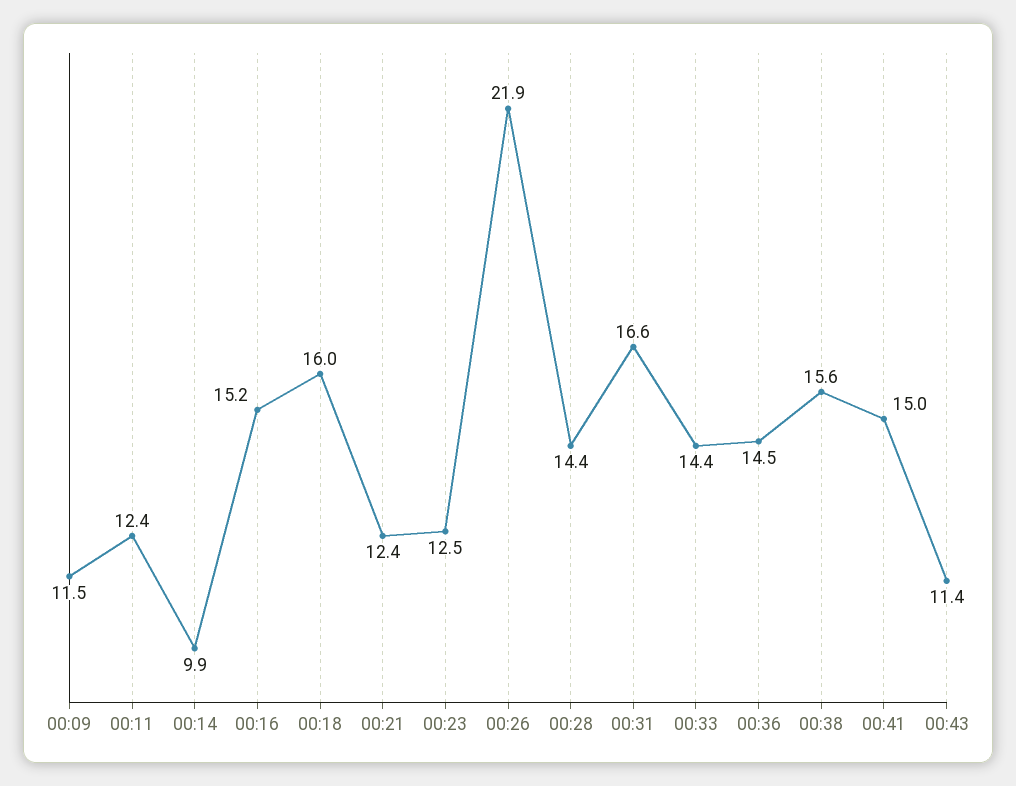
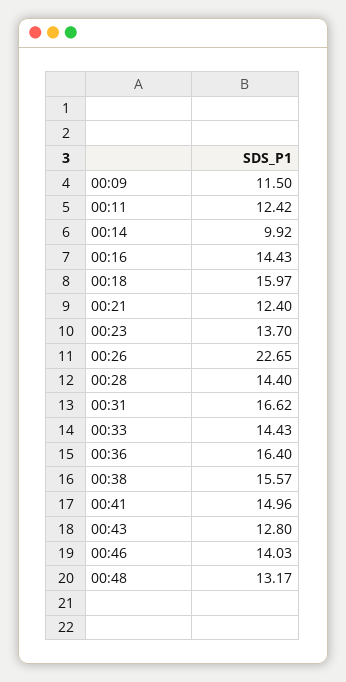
00:16: 15.2 -> 14.43
00:23: 12.5 -> 13.7
00:26: 21.9 -> 22.65
00:36: 14.5 -> 16.4
00:43: 11.4 -> 12.8
00:46: none -> 14.03
00:48: none -> 13.17

